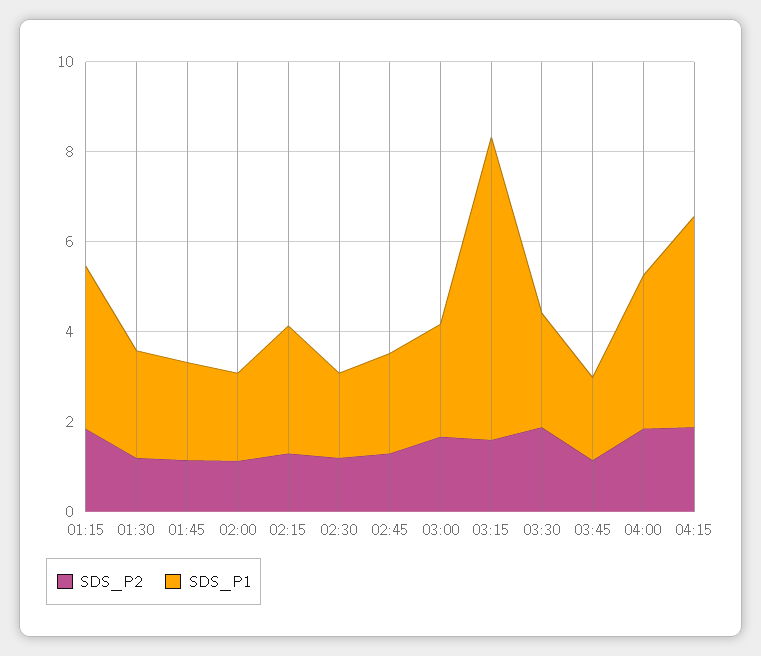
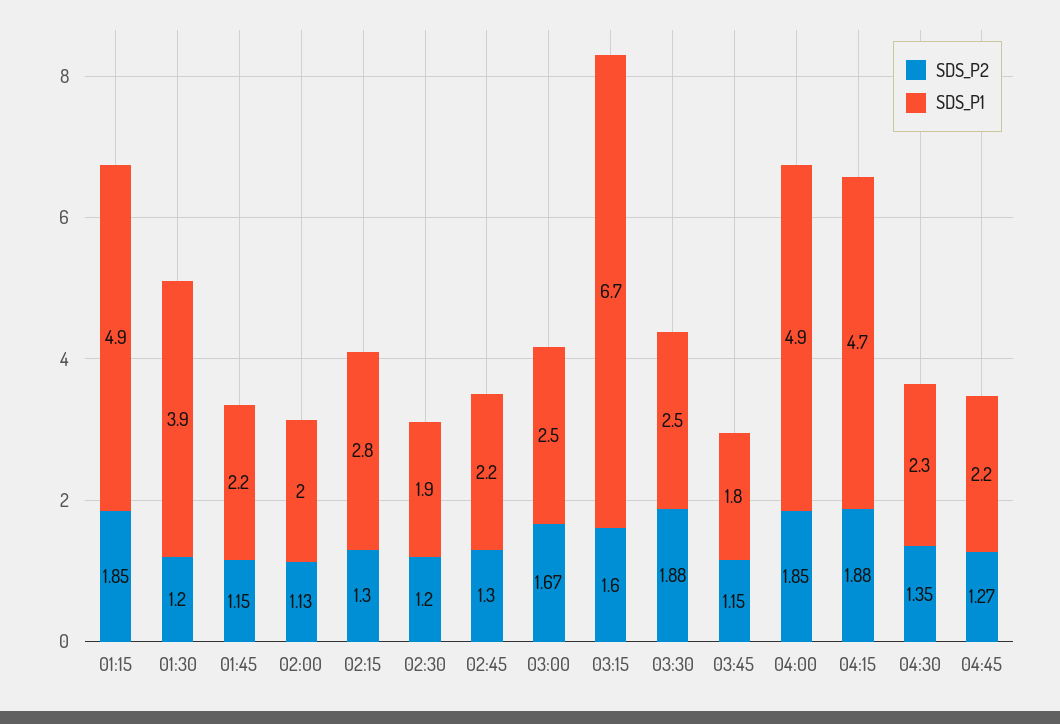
SDS_P1, 01:15: 3.5 -> 4.9
SDS_P1, 01:30: 2.5 -> 3.9
SDS_P1, 04:00: 3.5 -> 4.9
SDS_P2, 04:30: none -> 1.35
SDS_P1, 04:30: none -> 2.3
SDS_P2, 04:45: none -> 1.27
SDS_P1, 04:45: none -> 2.2

